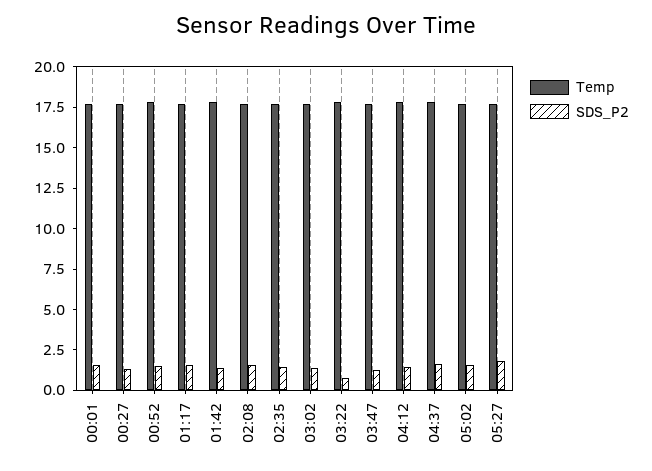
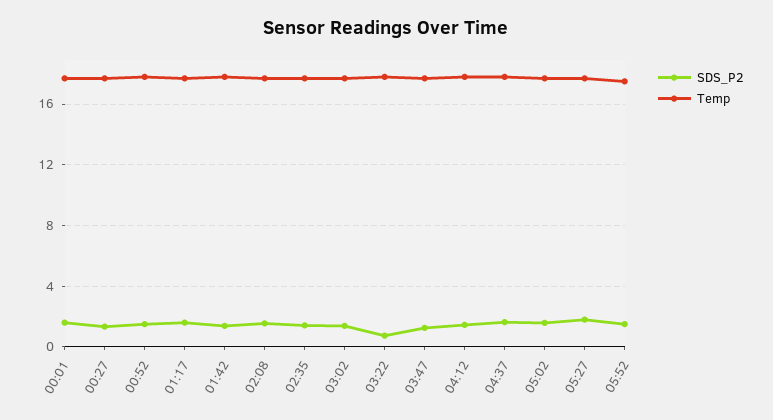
SDS_P2, 05:52: none -> 1.5
Temp, 05:52: none -> 17.5

